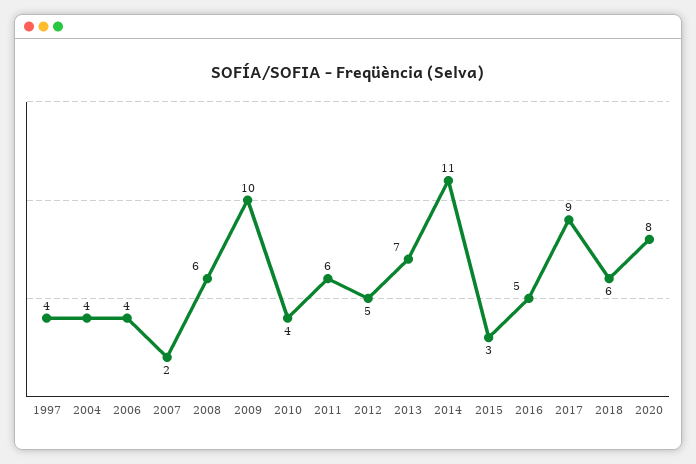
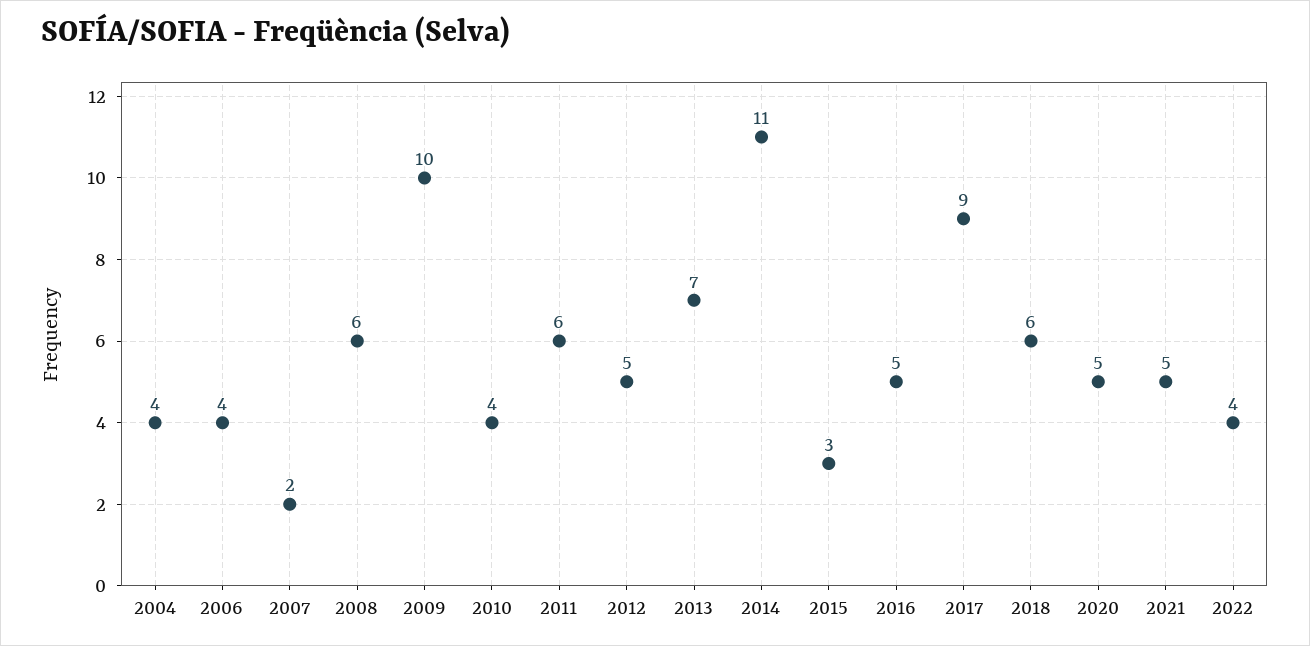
1997: 4 -> none
2020: 8 -> 5
2021: none -> 5
2022: none -> 4

